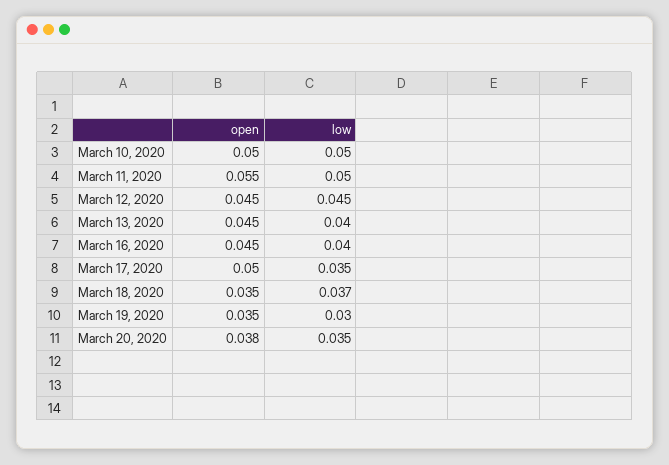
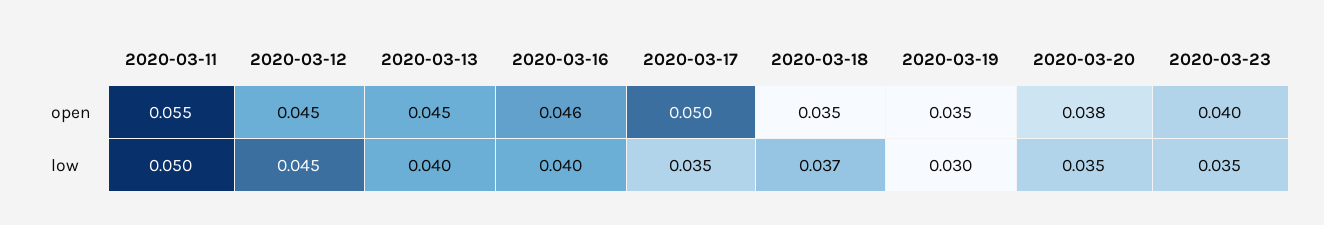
open, March 10, 2020: 0.05 -> none
low, March 10, 2020: 0.05 -> none
open, March 16, 2020: 0.045 -> 0.046
open, 2020-03-23: none -> 0.04
low, 2020-03-23: none -> 0.035

